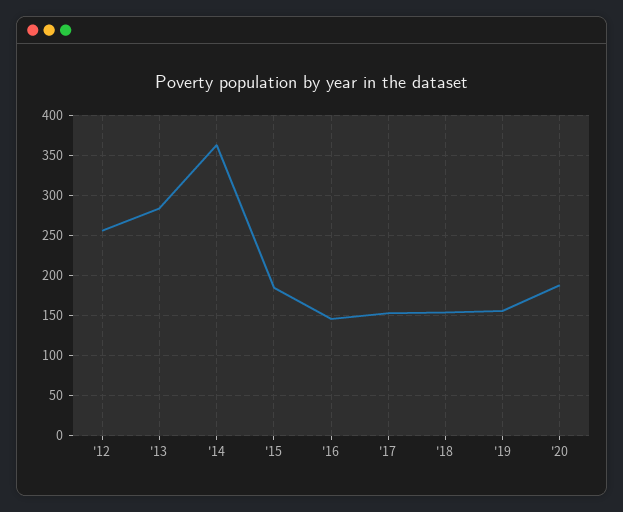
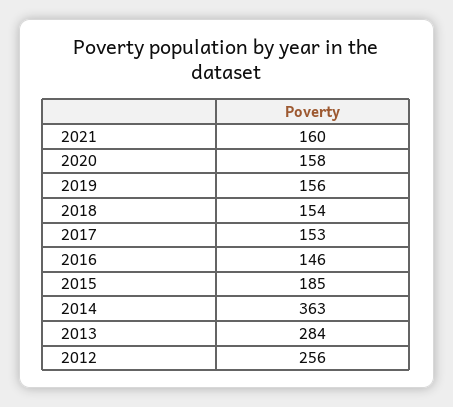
'20: 190 -> 158
2021: none -> 160

